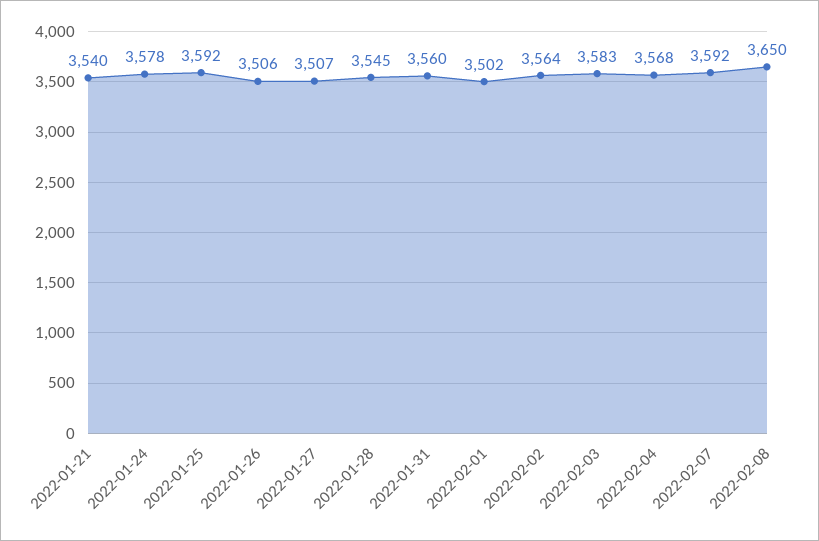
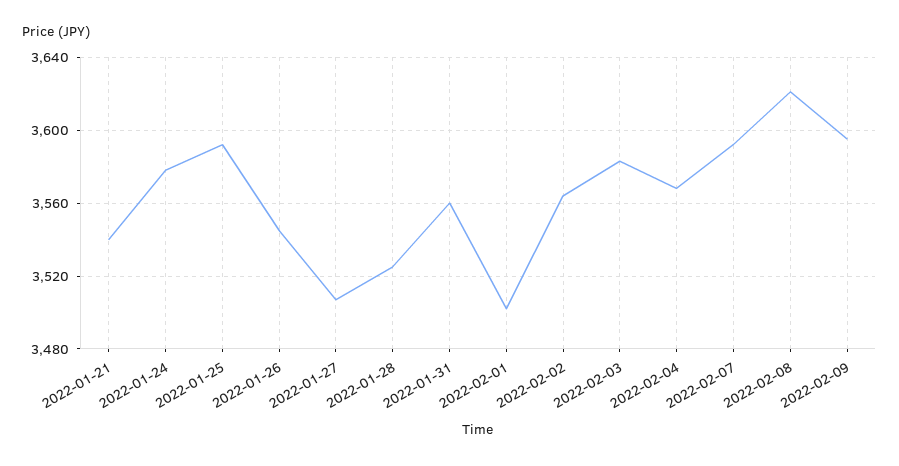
2022-01-26: 3506 -> 3545
2022-01-28: 3545 -> 3525
2022-02-08: 3650 -> 3620
2022-02-09: none -> 3595

